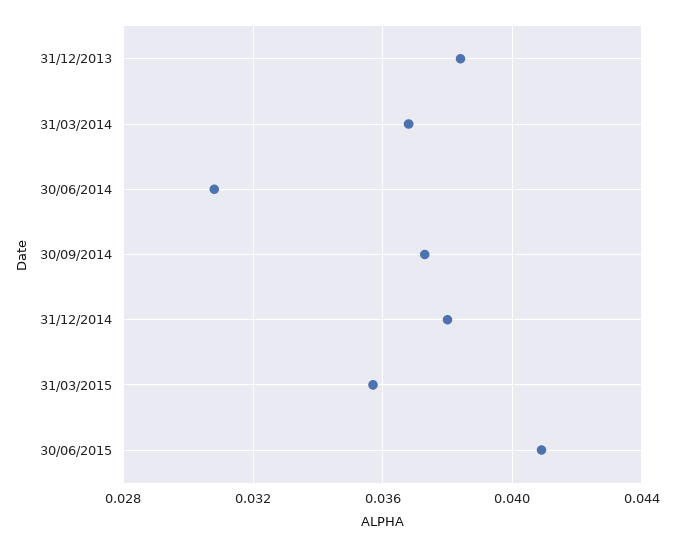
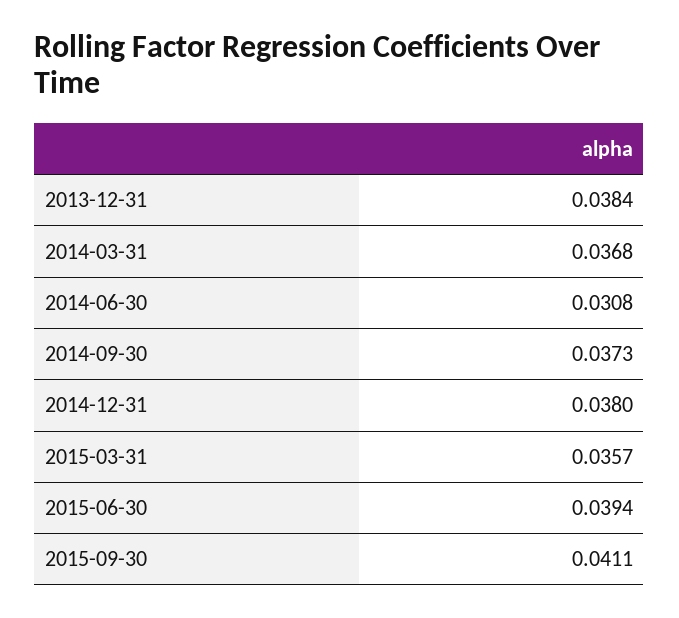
30/06/2015: 0.041 -> 0.0394
2015-09-30: none -> 0.0411

